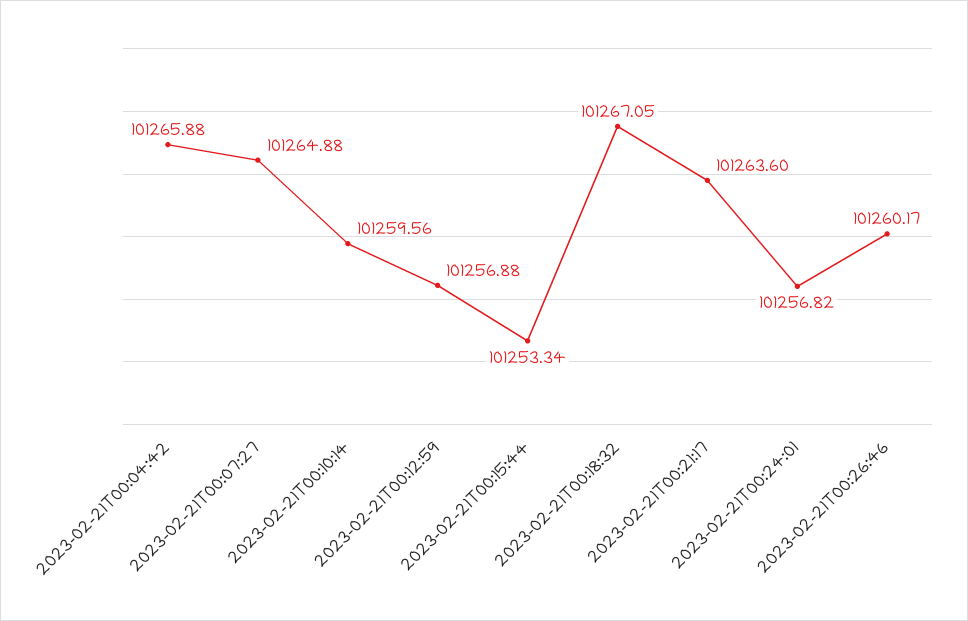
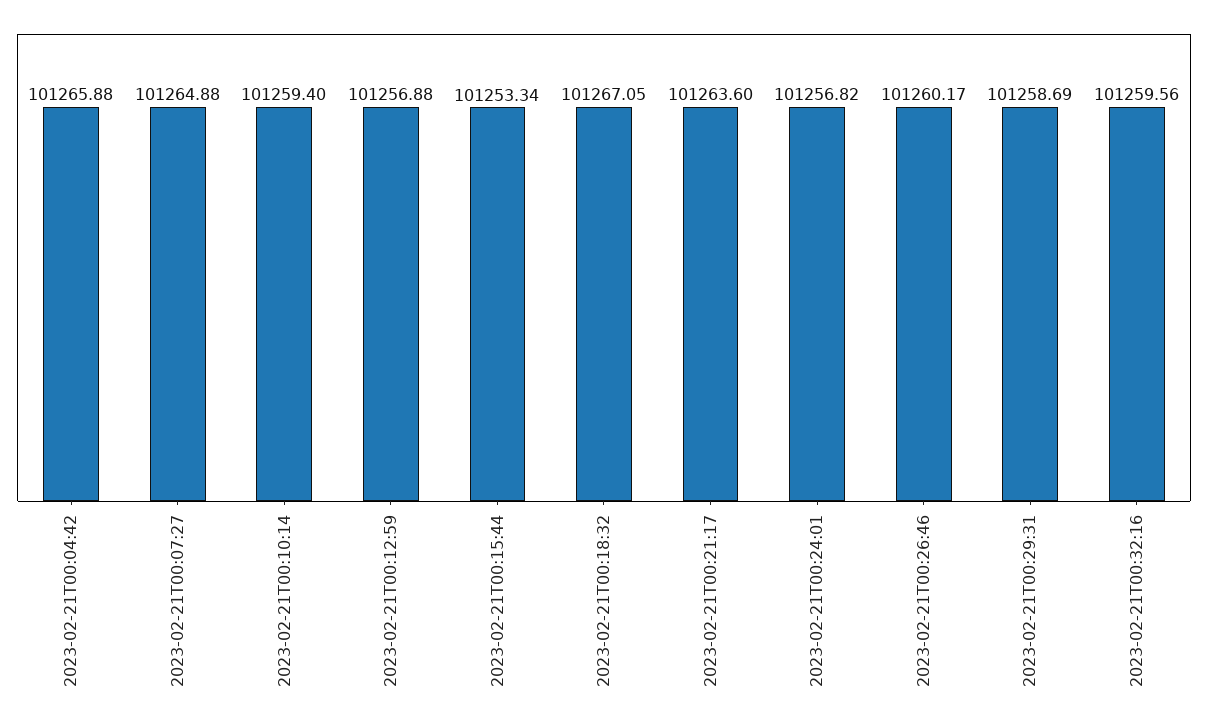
2023-02-21T00:10:14: 101259.56 -> 101259.4
2023-02-21T00:29:31: none -> 101258.69
2023-02-21T00:32:16: none -> 101259.56

